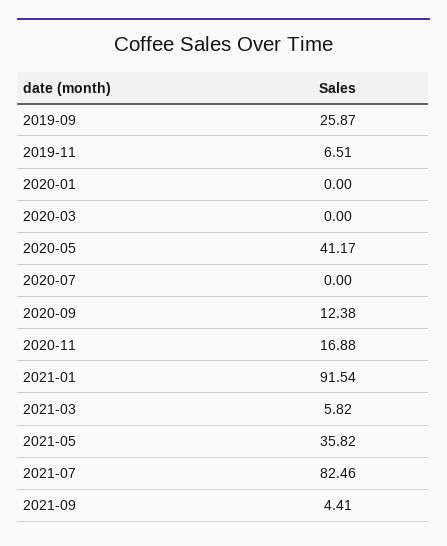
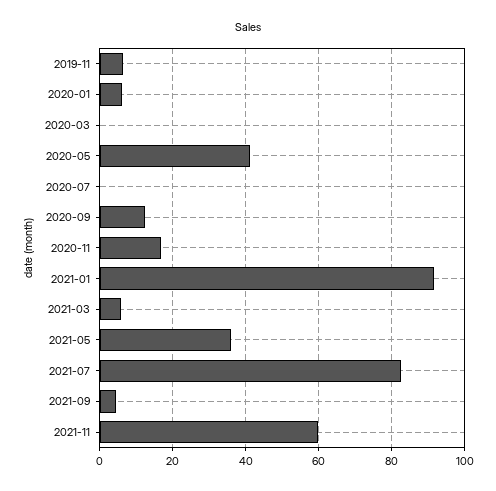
2019-09: 25.87 -> none
2020-01: 0 -> 6
2021-11: none -> 60

